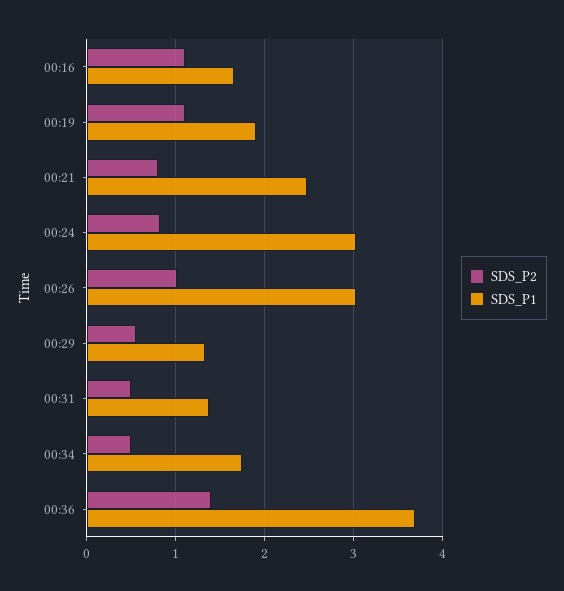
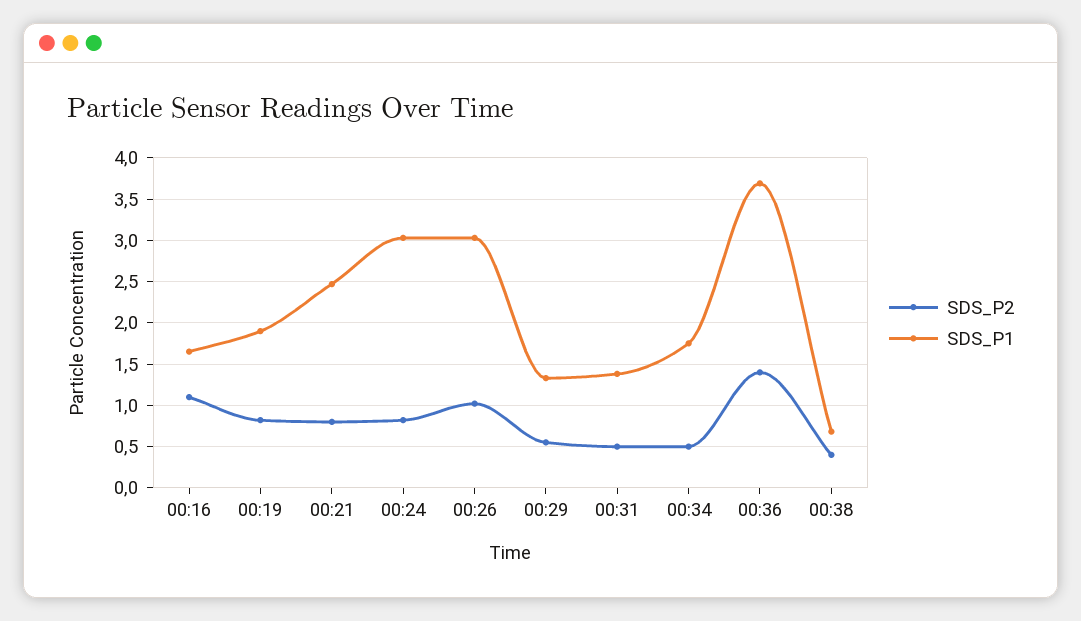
SDS_P2, 00:19: 1.1 -> 0.8
SDS_P2, 00:38: none -> 0.4
SDS_P1, 00:38: none -> 0.7

